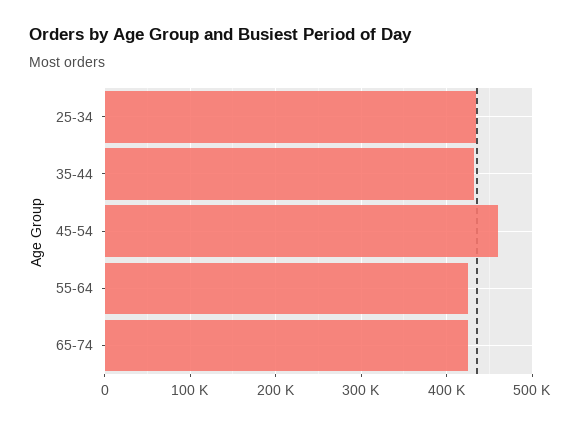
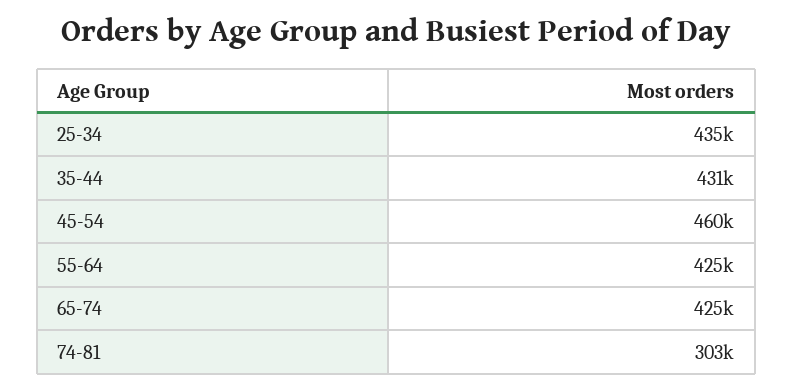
74-81: none -> 303000

